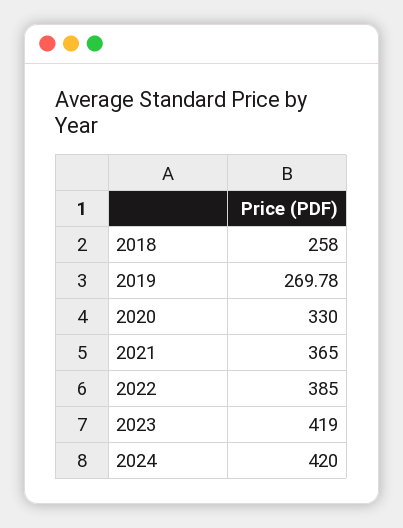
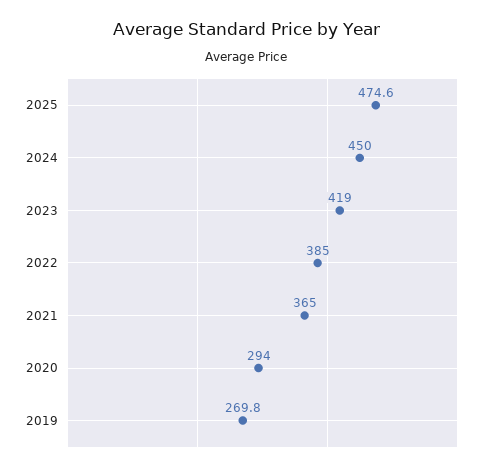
2018: 258 -> none
2020: 330 -> 294
2024: 420 -> 450
2025: none -> 474.6

